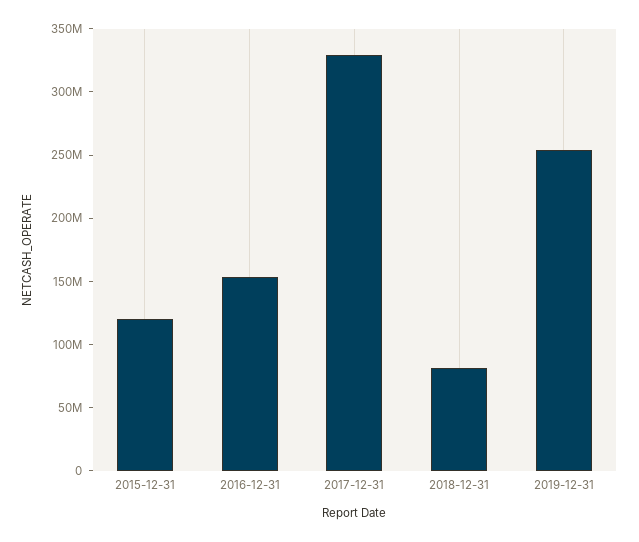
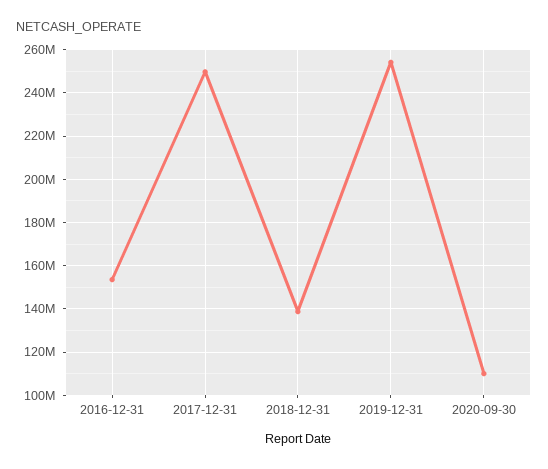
2015-12-31: 120000000 -> none
2017-12-31: 330000000 -> 250000000
2018-12-31: 80000000 -> 140000000
2020-09-30: none -> 110000000

